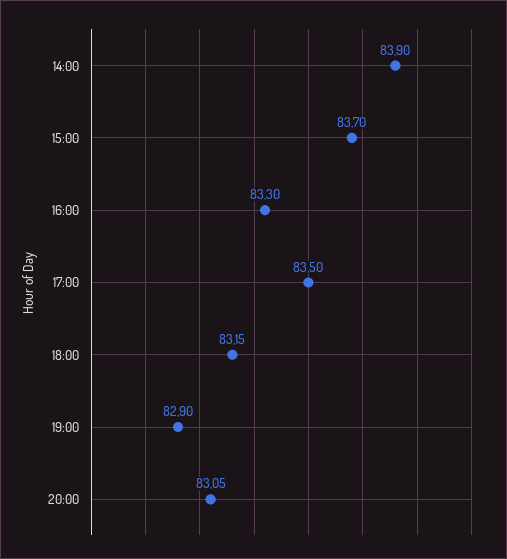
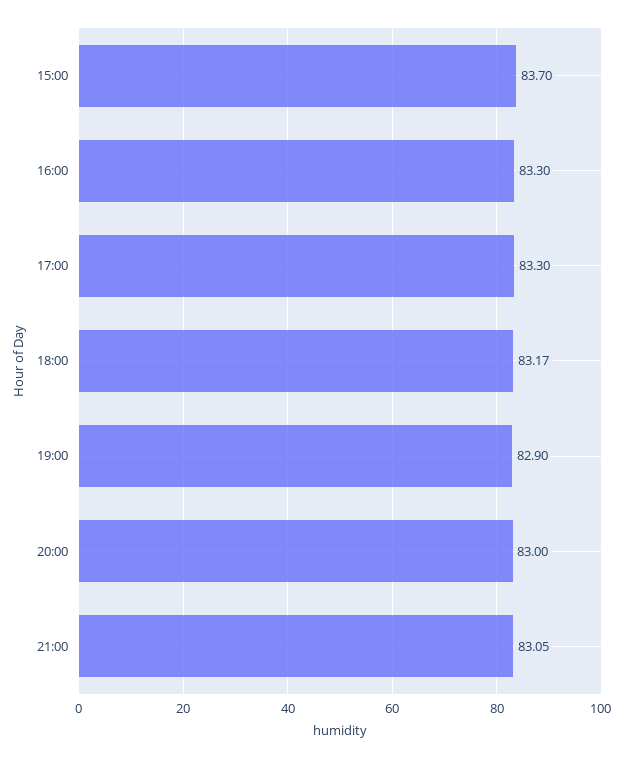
14:00: 83.9 -> none
17:00: 83.5 -> 83.3
18:00: 83.15 -> 83.17
20:00: 83.05 -> 83
21:00: none -> 83.05

